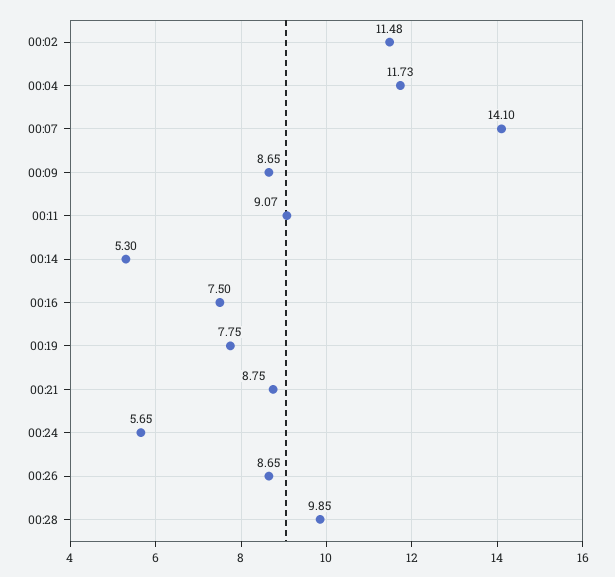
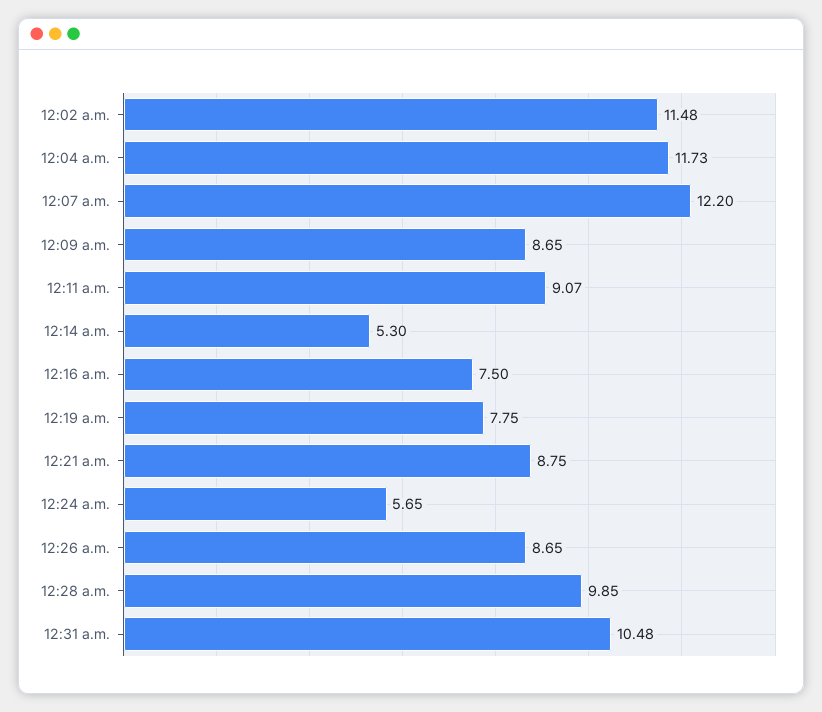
00:07: 14.1 -> 12.2
12:31 a.m.: none -> 10.48

